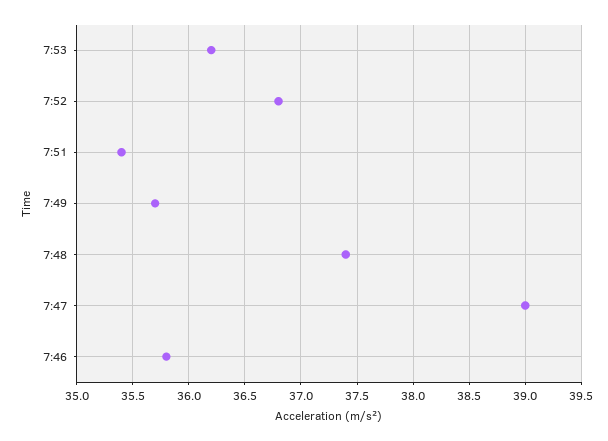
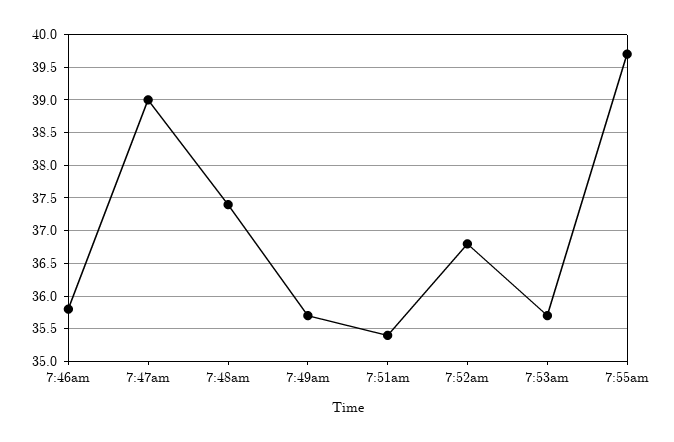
7:53: 36.2 -> 35.7
7:55am: none -> 39.7

